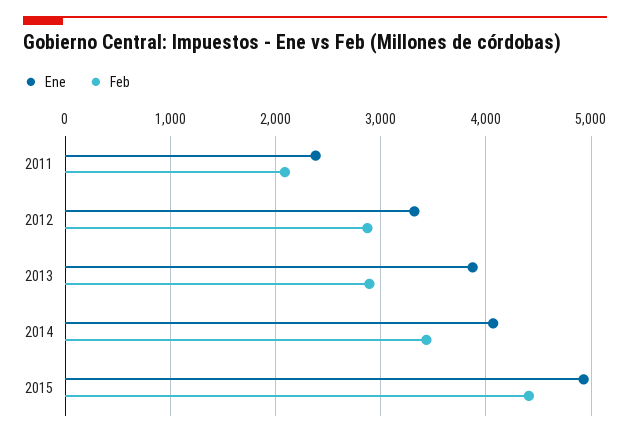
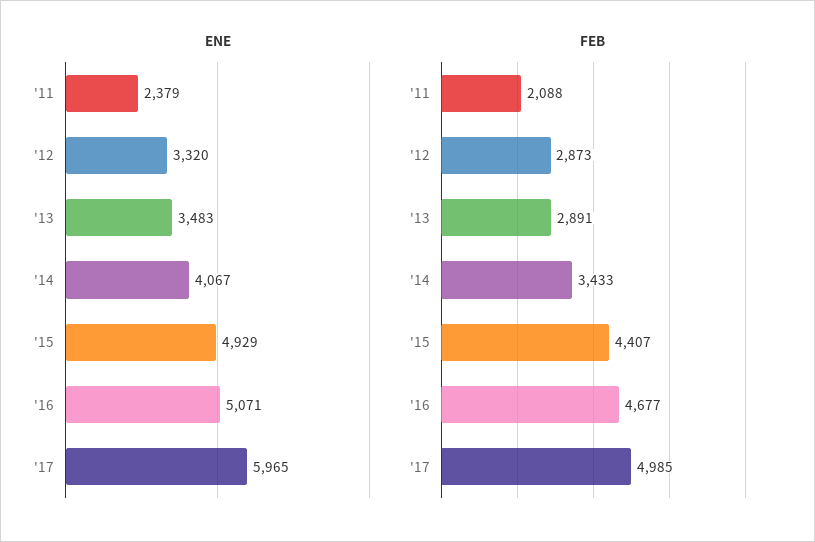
Ene, 2013: 3900 -> 3483
Ene, '16: none -> 5071
Ene, '17: none -> 5965
Feb, '16: none -> 4677
Feb, '17: none -> 4985

